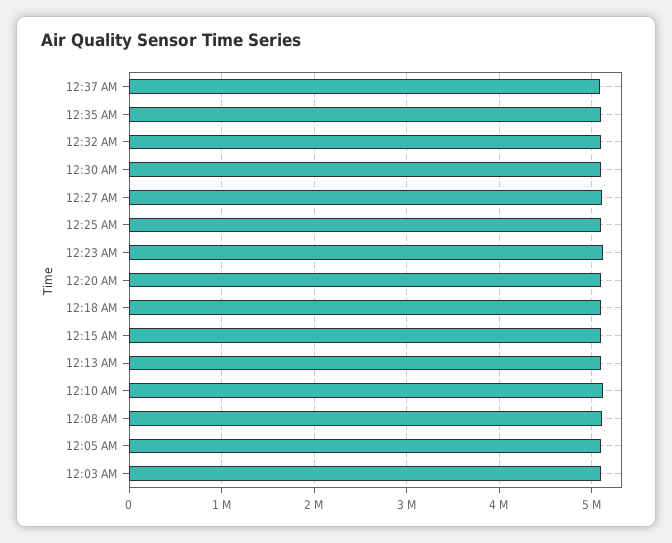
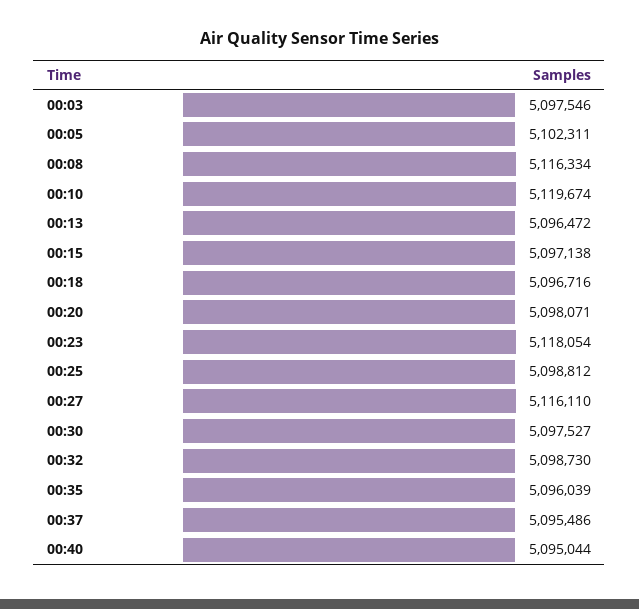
00:40: none -> 5095044

